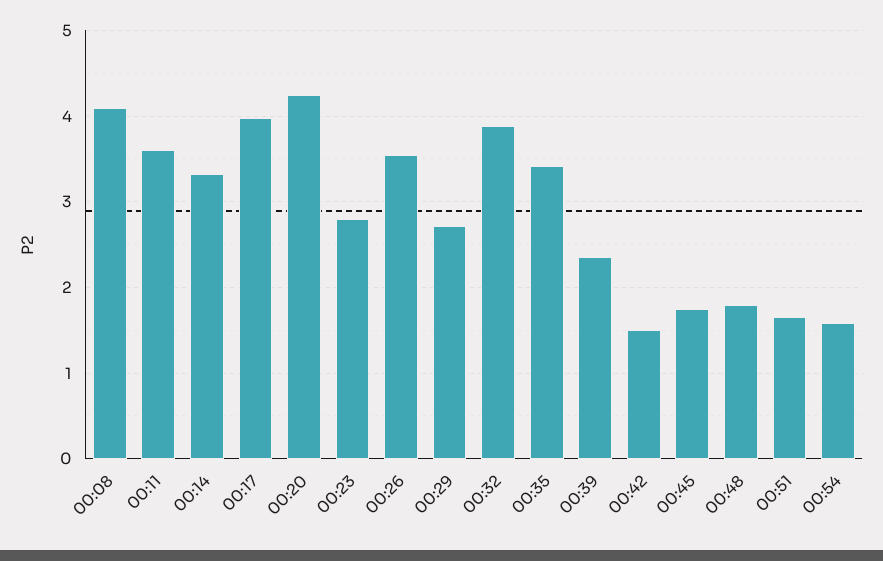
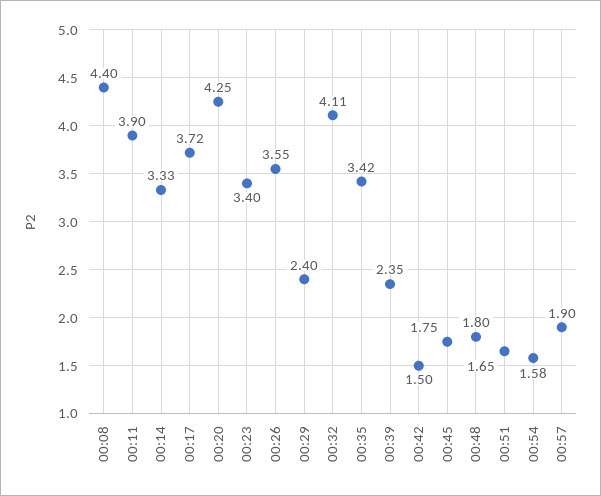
00:08: 4.1 -> 4.4
00:11: 3.6 -> 3.9
00:17: 4 -> 3.72
00:23: 2.8 -> 3.4
00:29: 2.7 -> 2.4
00:32: 3.9 -> 4.11
00:57: none -> 1.9

